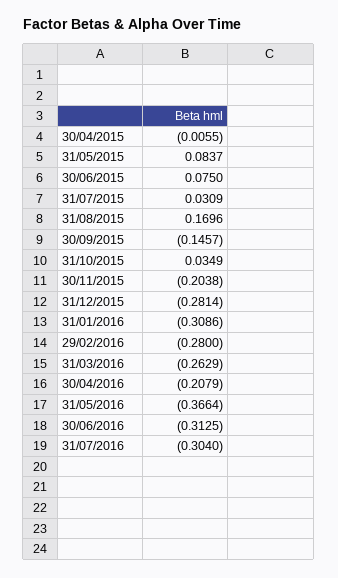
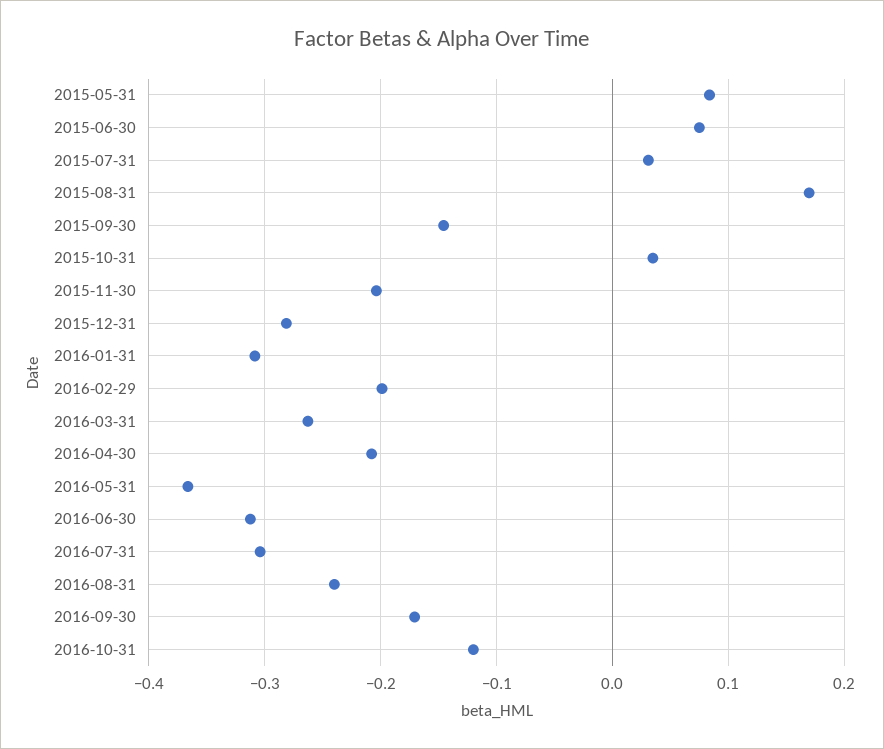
30/04/2015: -0.0055 -> none
29/02/2016: -0.28 -> -0.2
2016-08-31: none -> -0.24
2016-09-30: none -> -0.17
2016-10-31: none -> -0.12

